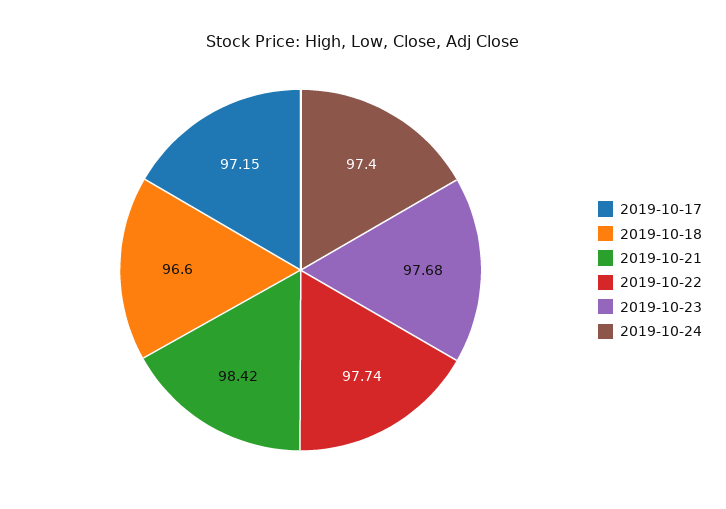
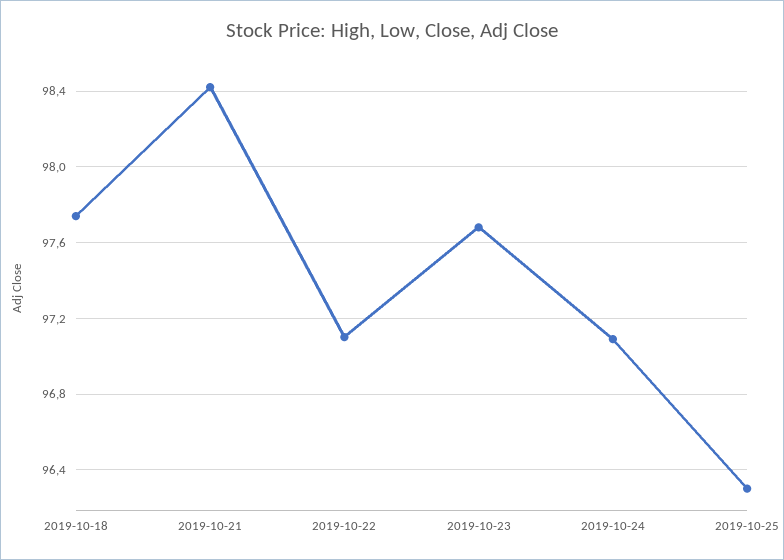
2019-10-17: 97.15 -> none
2019-10-18: 96.6 -> 97.75
2019-10-22: 97.74 -> 97.1
2019-10-24: 97.4 -> 97.1
2019-10-25: none -> 96.3

